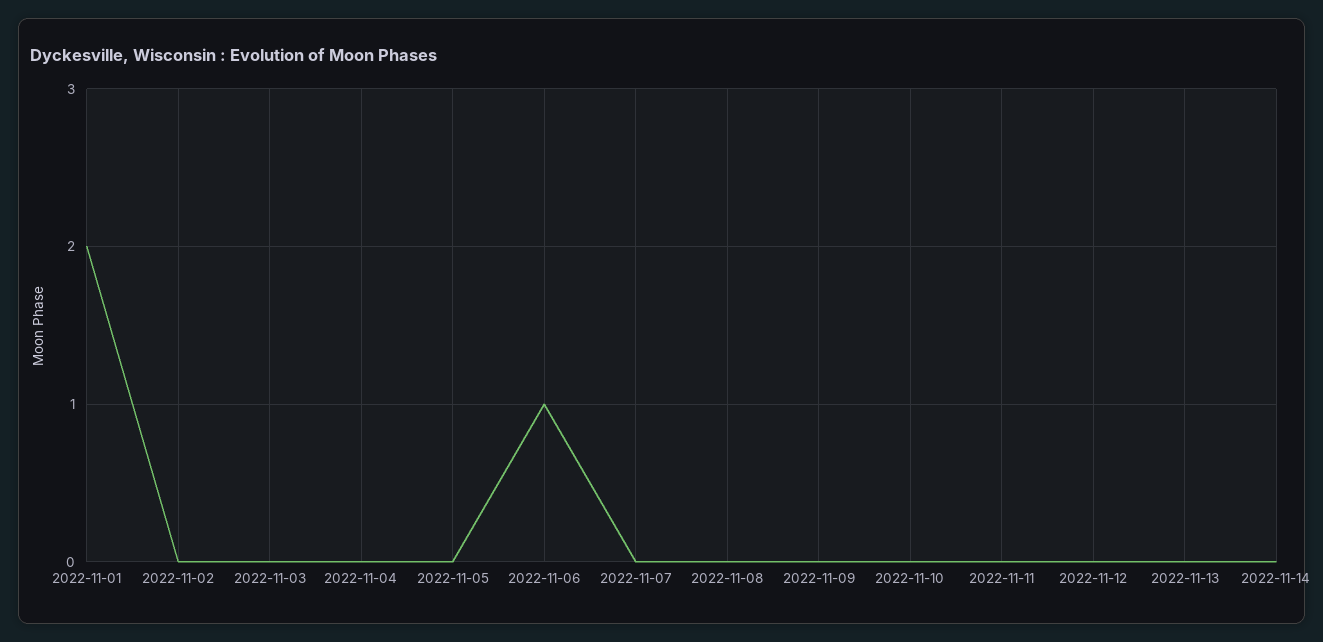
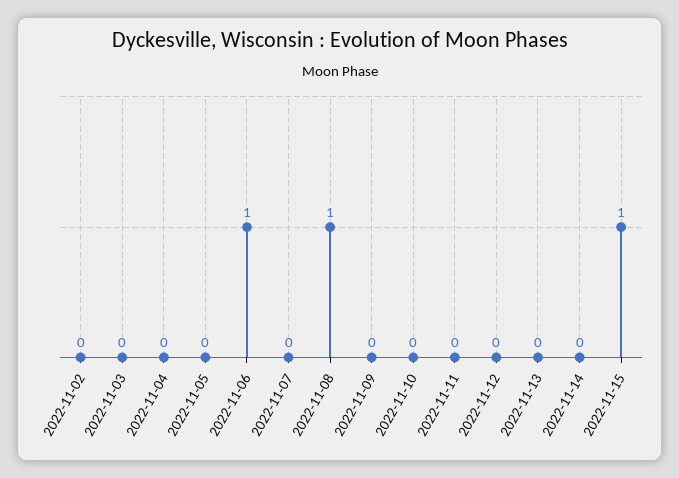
2022-11-01: 2 -> none
2022-11-08: 0 -> 1
2022-11-15: none -> 1

